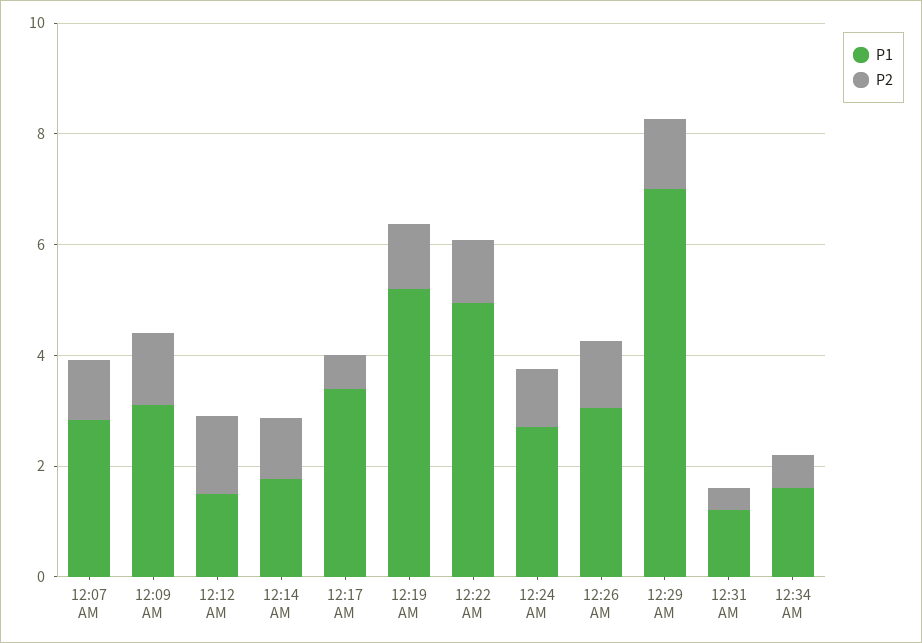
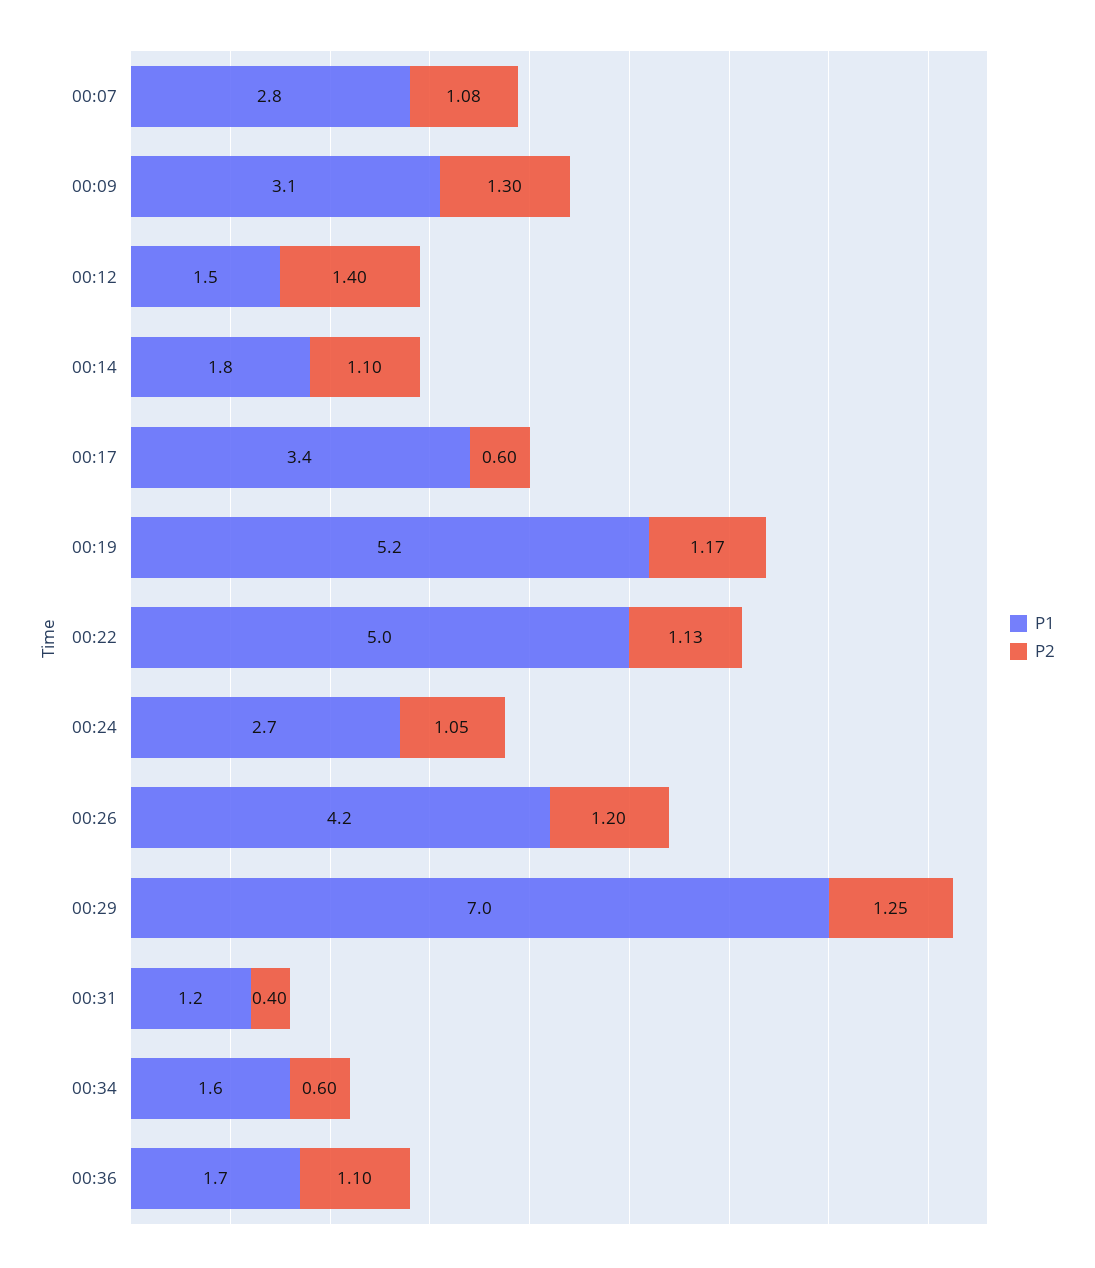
P1, 12:26 AM: 3 -> 4.2
P1, 00:36: none -> 1.7
P2, 00:36: none -> 1.1

